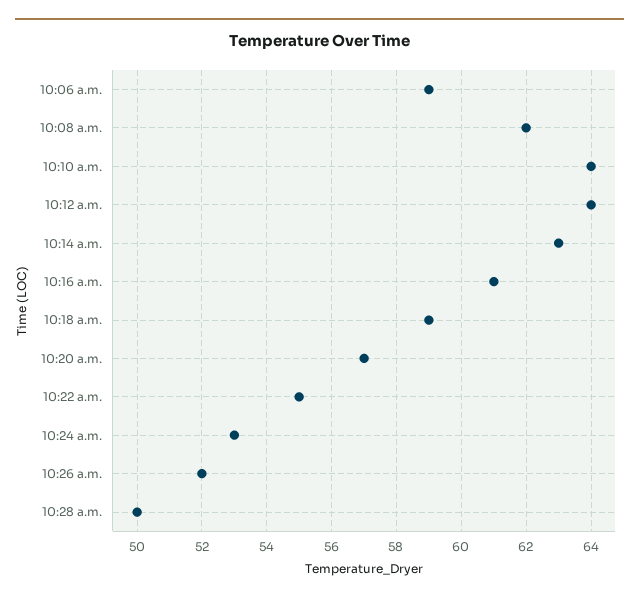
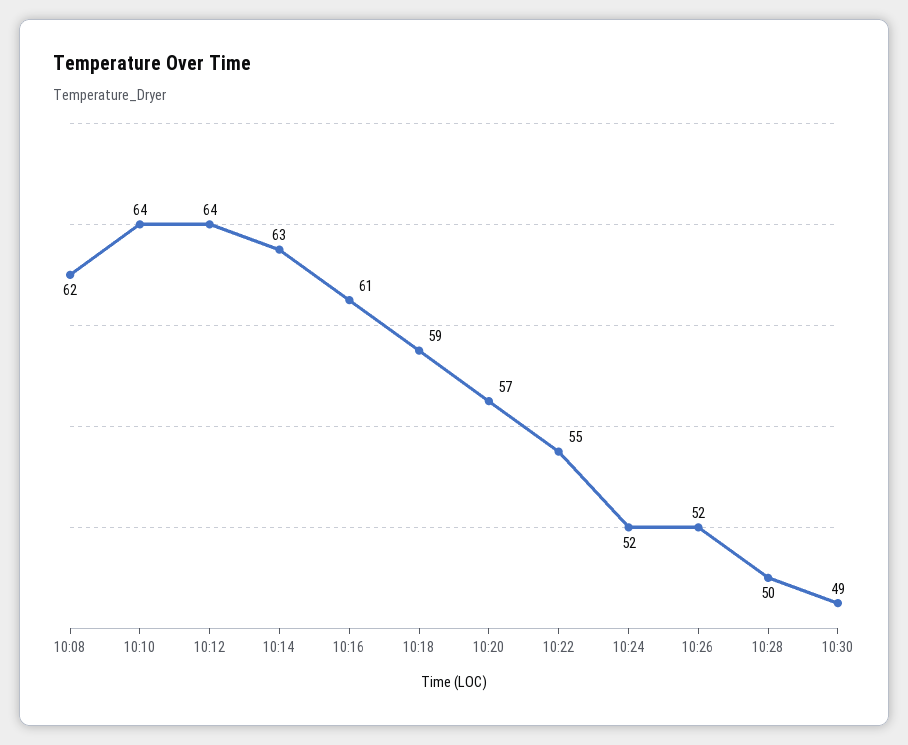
10:06 a.m.: 59 -> none
10:24 a.m.: 53 -> 52
10:30: none -> 49

